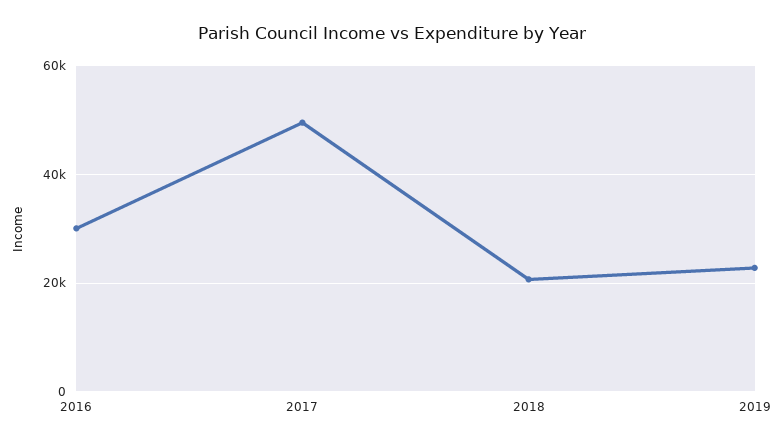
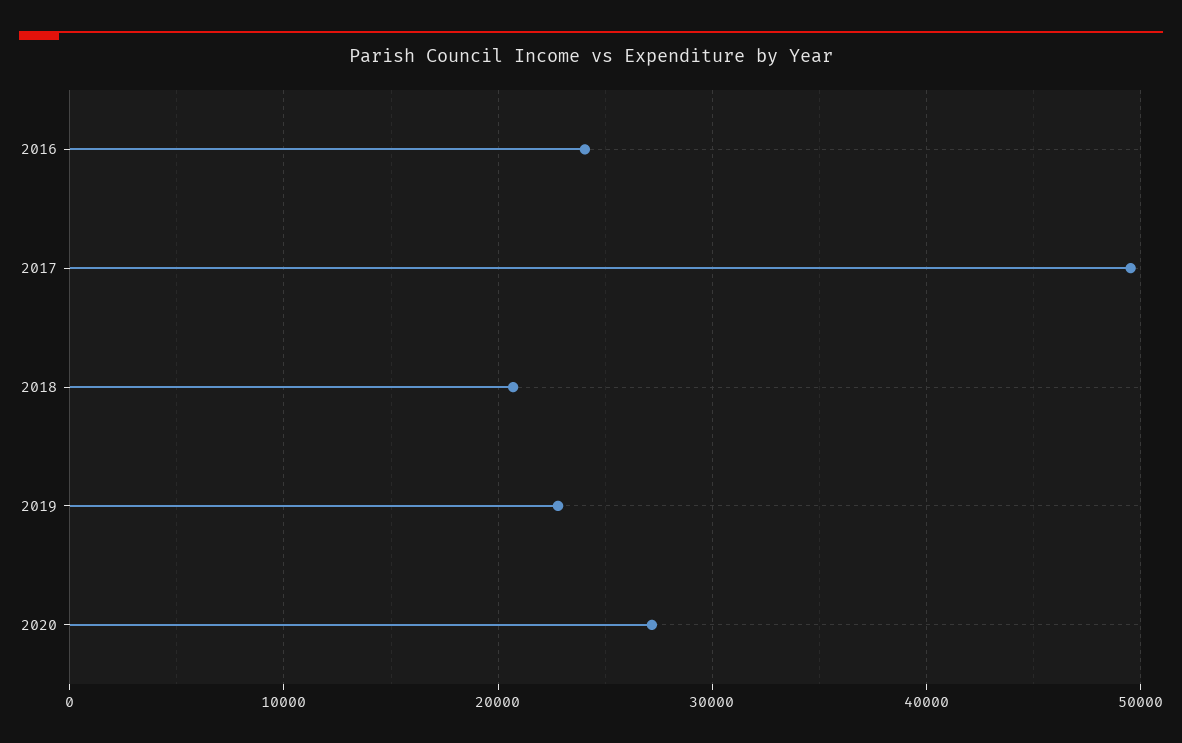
2016: 30000 -> 24000
2020: none -> 27000

